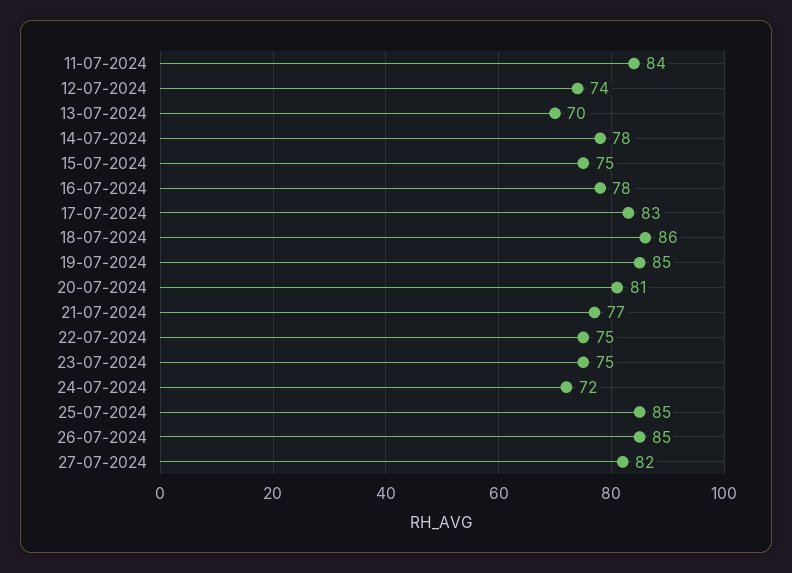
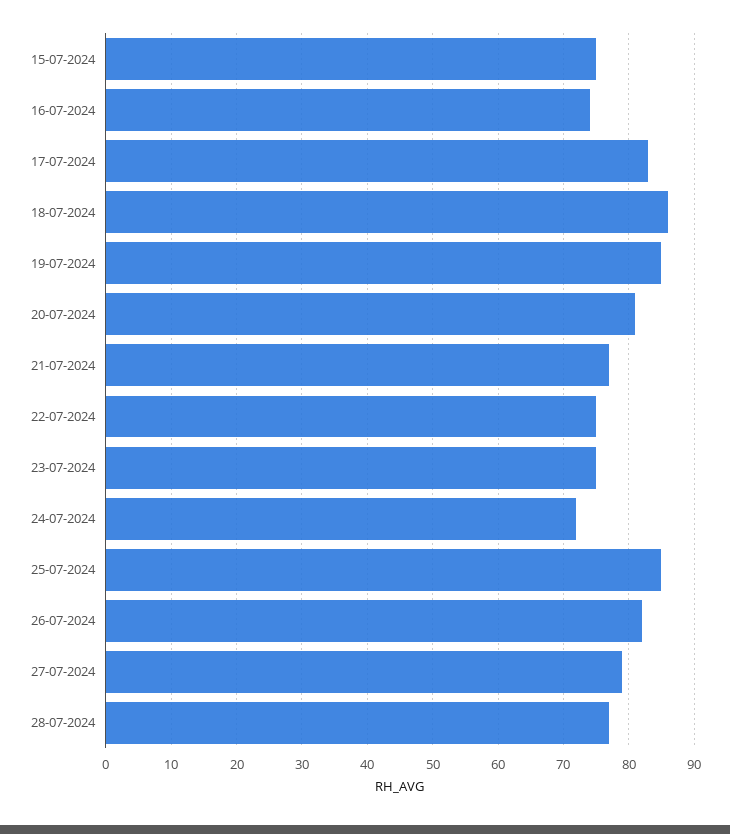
11-07-2024: 84 -> none
12-07-2024: 74 -> none
13-07-2024: 70 -> none
14-07-2024: 78 -> none
16-07-2024: 78 -> 74
26-07-2024: 85 -> 82
27-07-2024: 82 -> 79
28-07-2024: none -> 77

